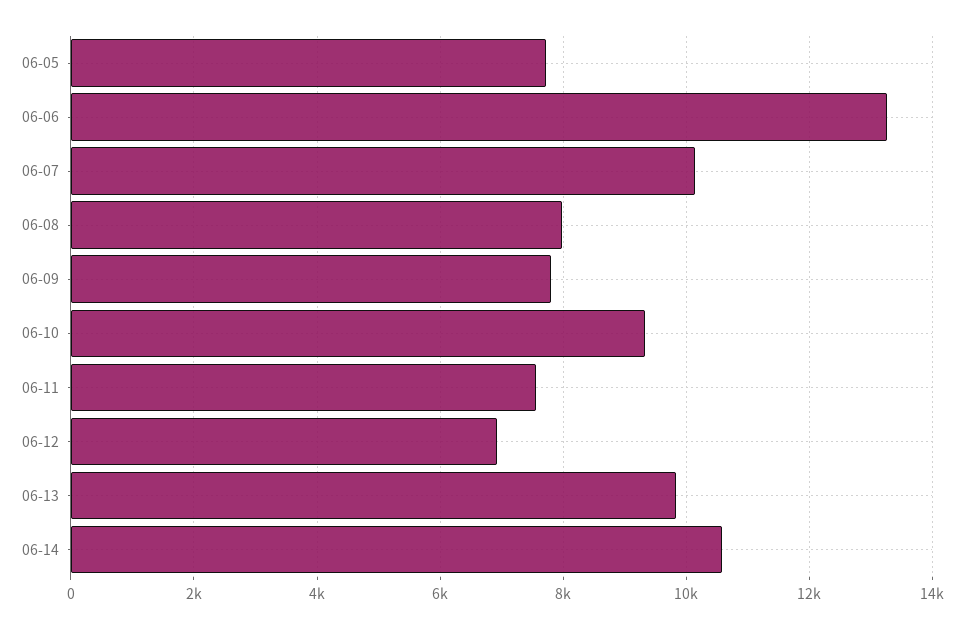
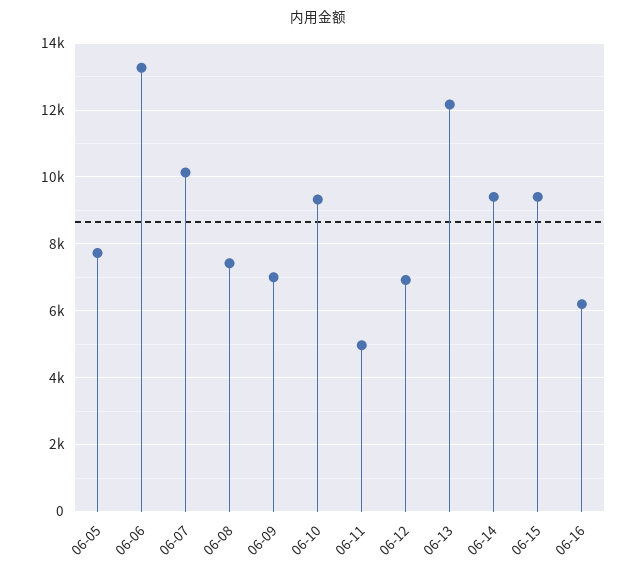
06-08: 8000 -> 7400
06-09: 7800 -> 7000
06-11: 7600 -> 5000
06-13: 9800 -> 12200
06-14: 10600 -> 9400
06-15: none -> 9400
06-16: none -> 6200

